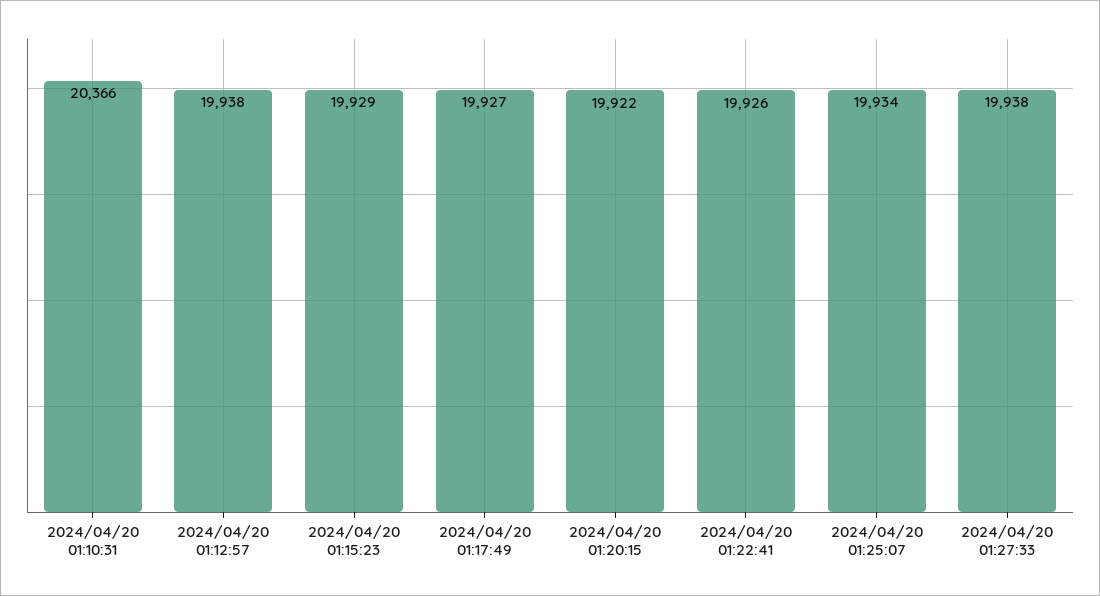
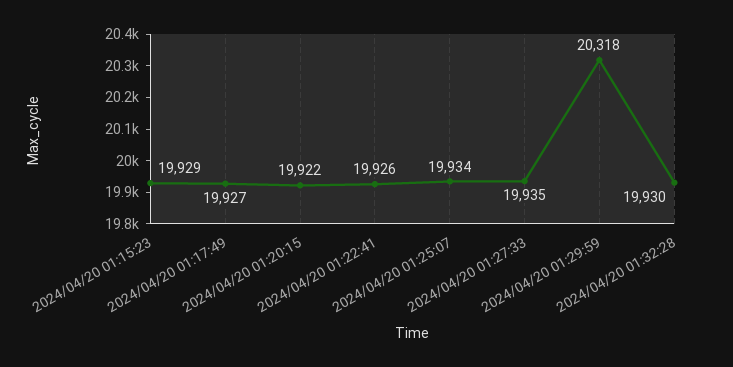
2024/04/20 01:10:31: 20366 -> none
2024/04/20 01:12:57: 19938 -> none
2024/04/20 01:27:33: 19938 -> 19935
2024/04/20 01:29:59: none -> 20318
2024/04/20 01:32:28: none -> 19930

